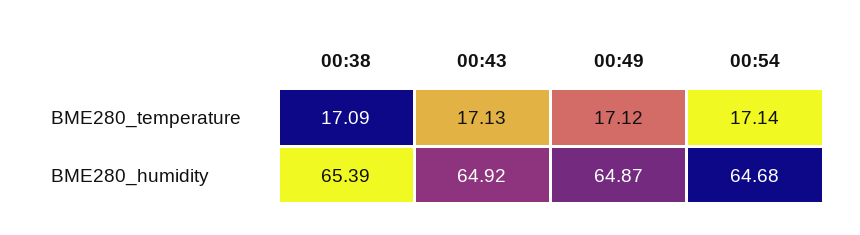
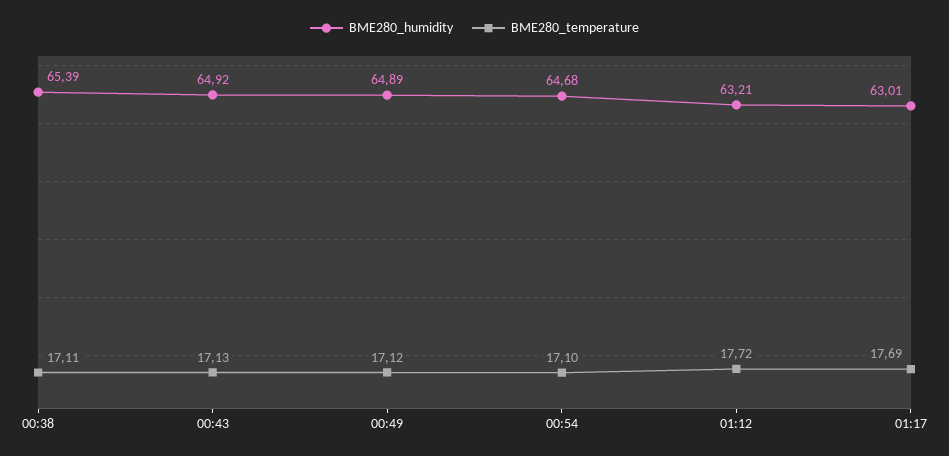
BME280_temperature, 00:38: 17.09 -> 17.11
BME280_temperature, 00:54: 17.14 -> 17.1
BME280_humidity, 00:49: 64.87 -> 64.89
BME280_humidity, 01:12: none -> 63.21
BME280_temperature, 01:12: none -> 17.72
BME280_humidity, 01:17: none -> 63.01
BME280_temperature, 01:17: none -> 17.69

